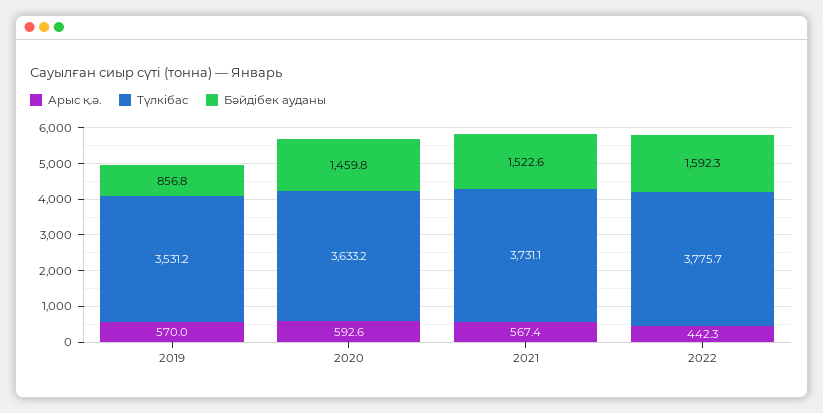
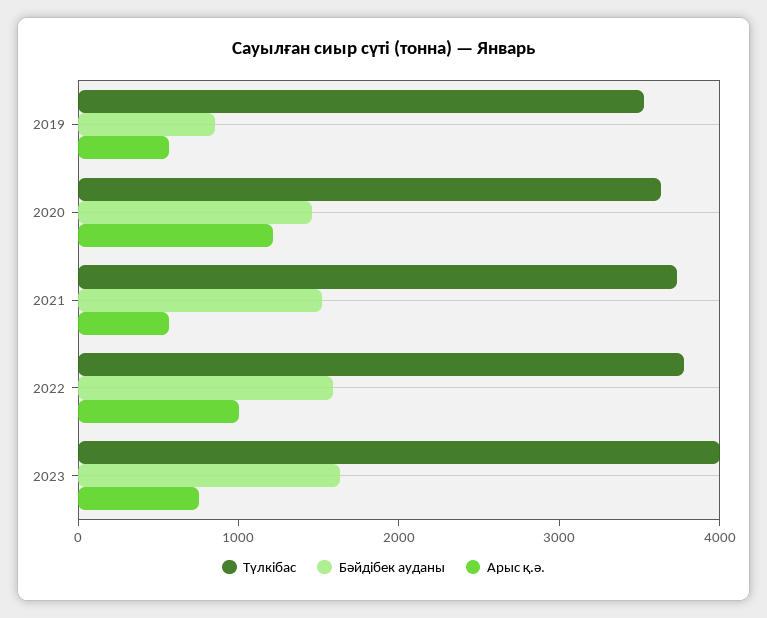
Арыс қ.ә., 2020: 592.6 -> 1200
Арыс қ.ә., 2022: 442.3 -> 1000
Түлкібас, 2023: none -> 4000
Бәйдібек ауданы, 2023: none -> 1600
Арыс қ.ә., 2023: none -> 800

